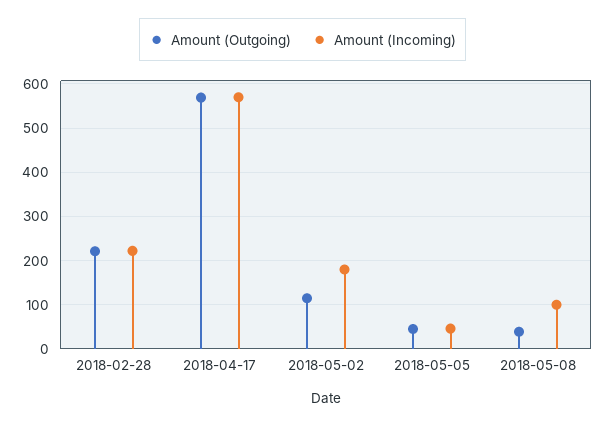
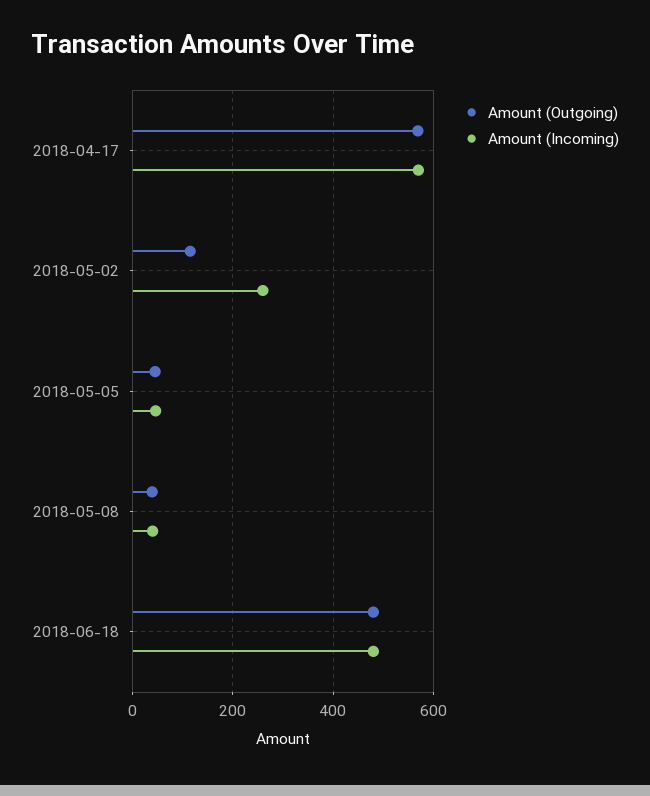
Amount (Outgoing), 2018-02-28: 220 -> none
Amount (Incoming), 2018-02-28: 220 -> none
Amount (Incoming), 2018-05-02: 180 -> 260
Amount (Incoming), 2018-05-08: 100 -> 40
Amount (Outgoing), 2018-06-18: none -> 480
Amount (Incoming), 2018-06-18: none -> 480

